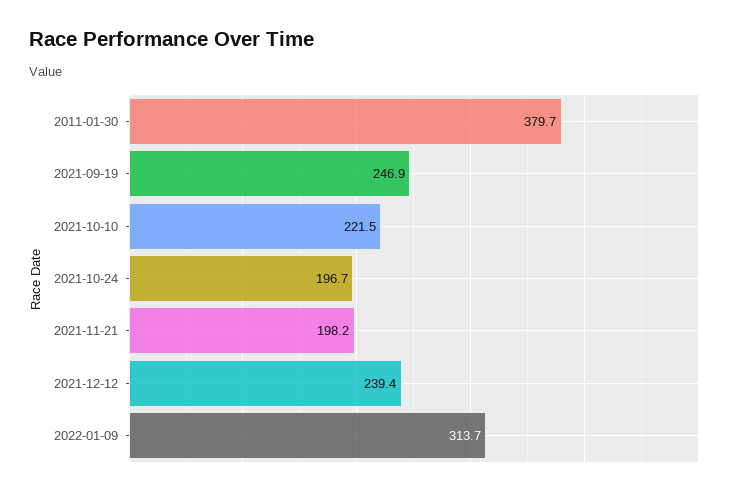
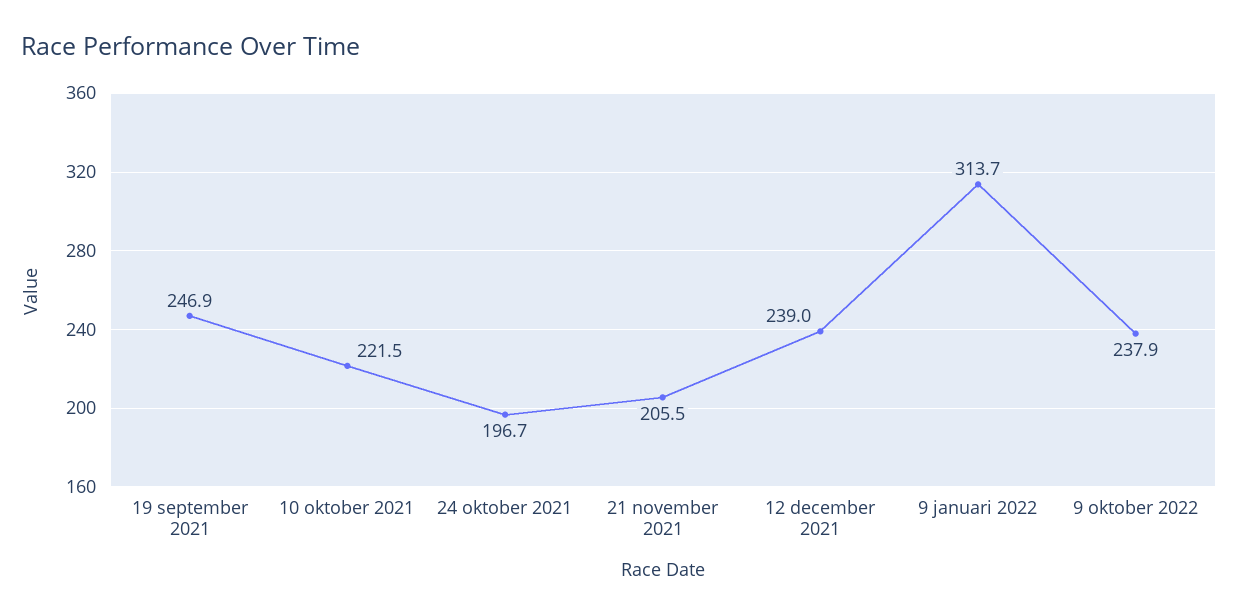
2011-01-30: 379.7 -> none
2021-11-21: 198.2 -> 205.5
2021-12-12: 239.4 -> 239
9 oktober 2022: none -> 237.9

